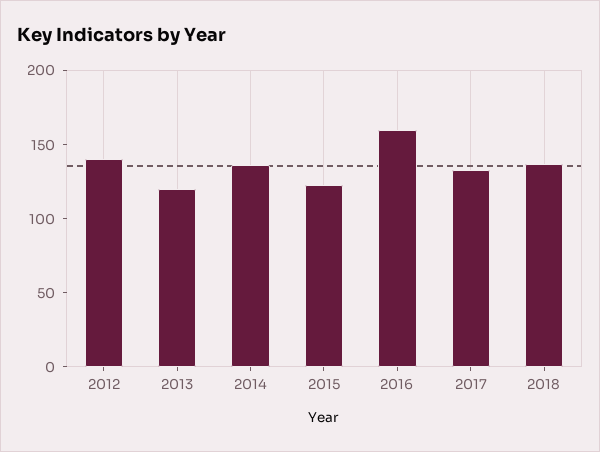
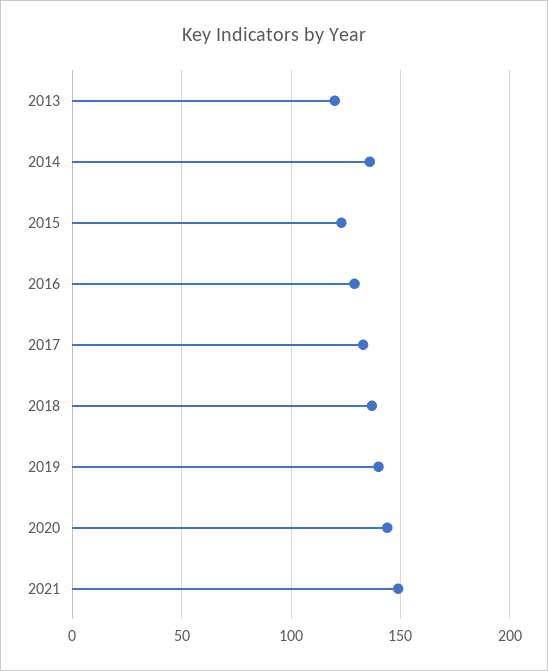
2012: 140 -> none
2016: 160 -> 130
2019: none -> 140
2020: none -> 145
2021: none -> 150

